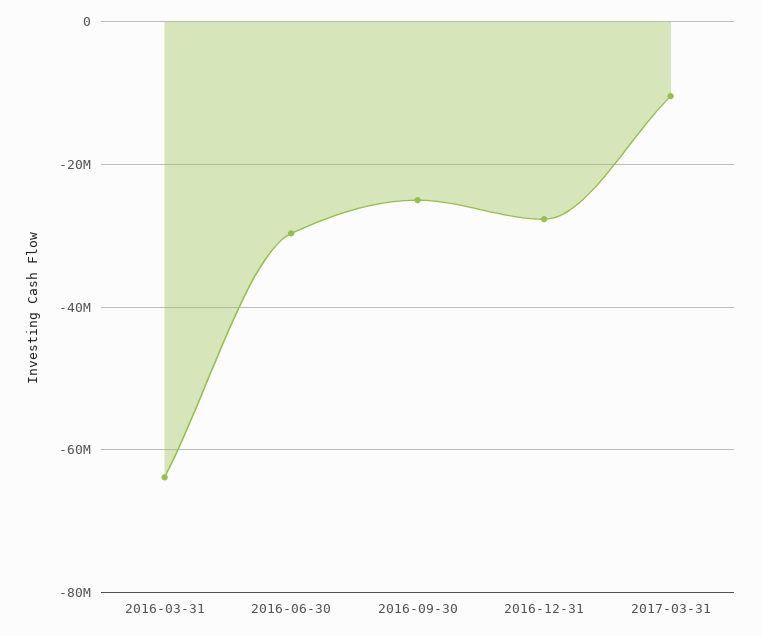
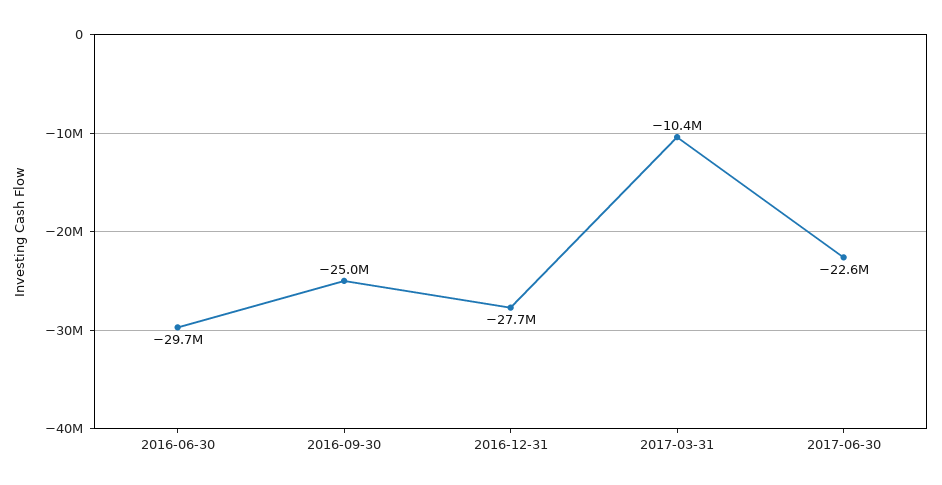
2016-03-31: -64000000 -> none
2017-06-30: none -> -22600000

